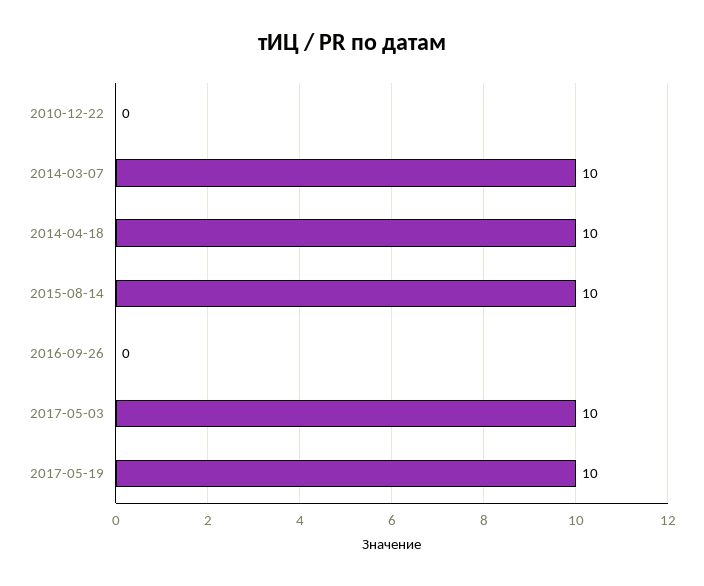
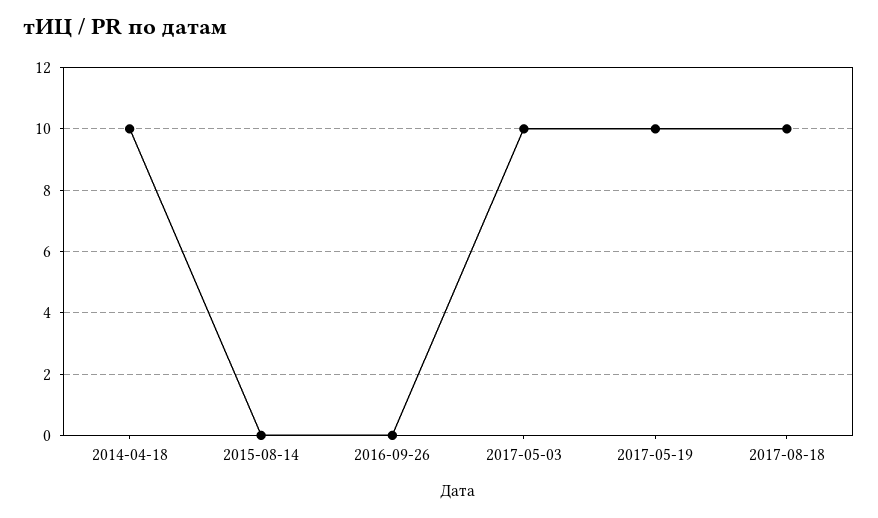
2010-12-22: 0 -> none
2014-03-07: 10 -> none
2015-08-14: 10 -> 0
2017-08-18: none -> 10

